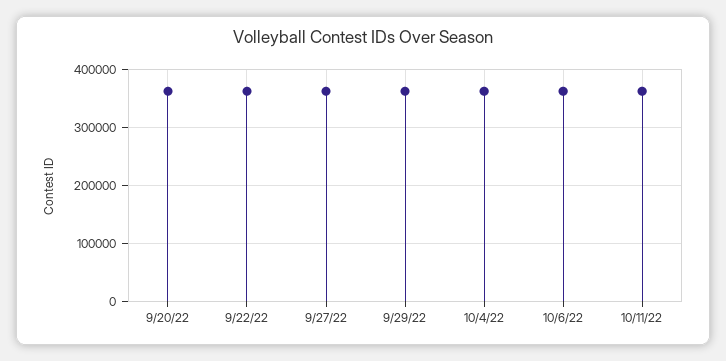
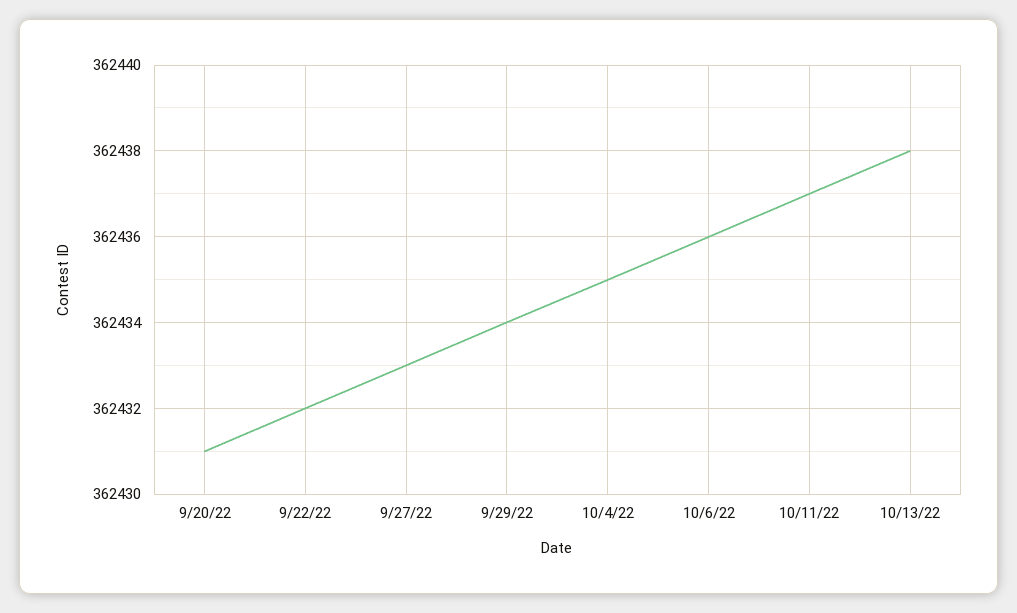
10/13/22: none -> 362438

